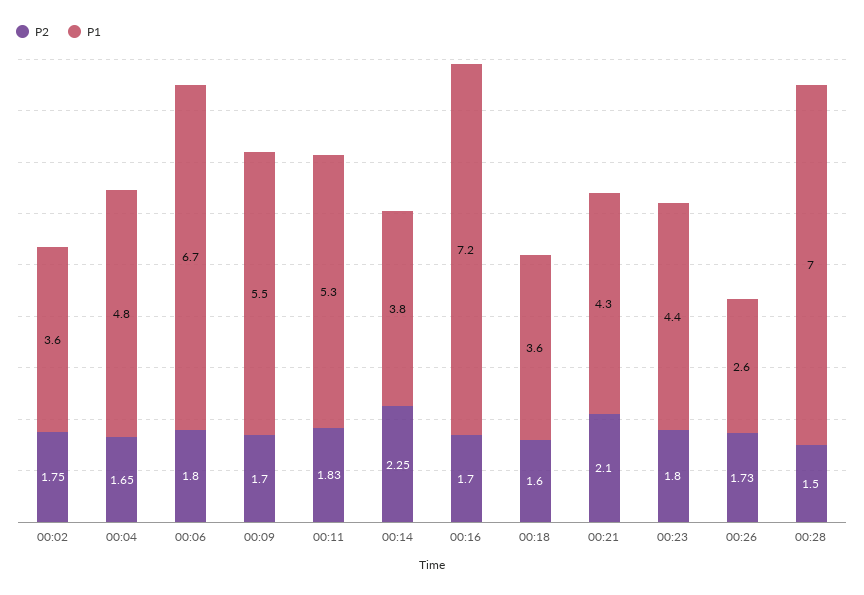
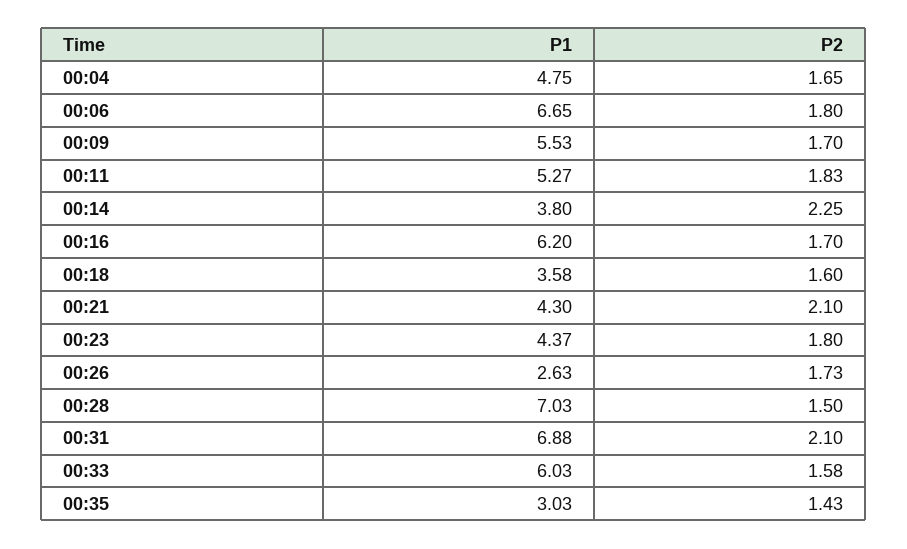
P2, 00:02: 1.75 -> none
P1, 00:02: 3.6 -> none
P1, 00:16: 7.2 -> 6.2
P1, 00:31: none -> 6.88
P2, 00:31: none -> 2.1
P1, 00:33: none -> 6.03
P2, 00:33: none -> 1.58
P1, 00:35: none -> 3.03
P2, 00:35: none -> 1.43

